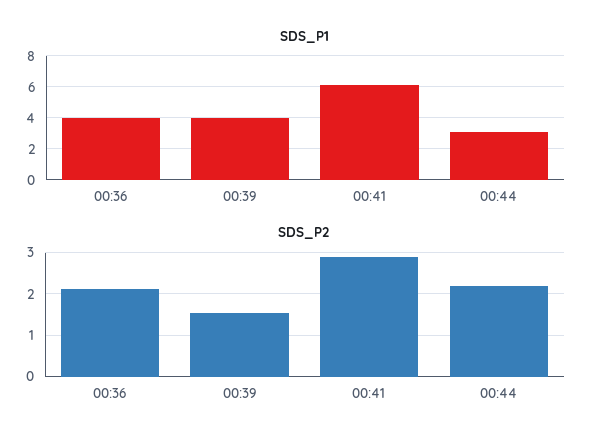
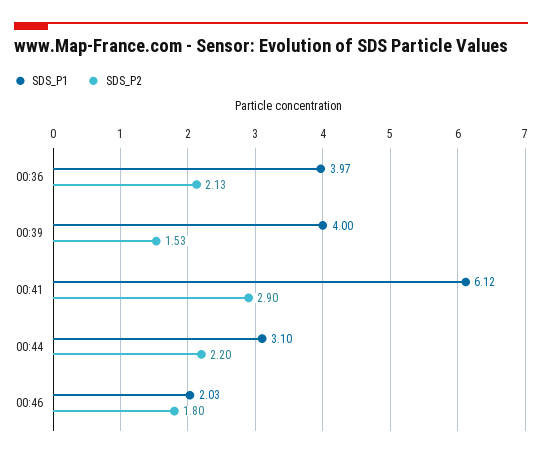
SDS_P1, 00:46: none -> 2.03
SDS_P2, 00:46: none -> 1.8

